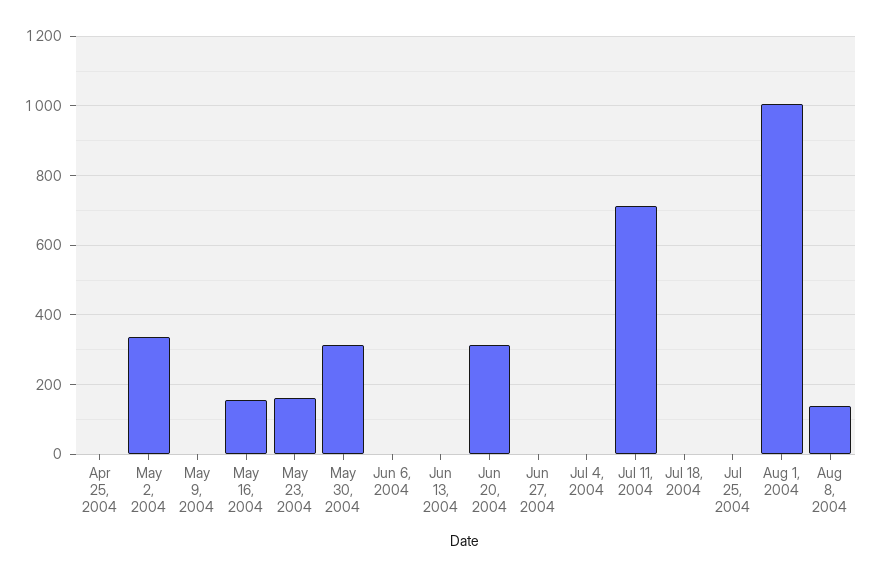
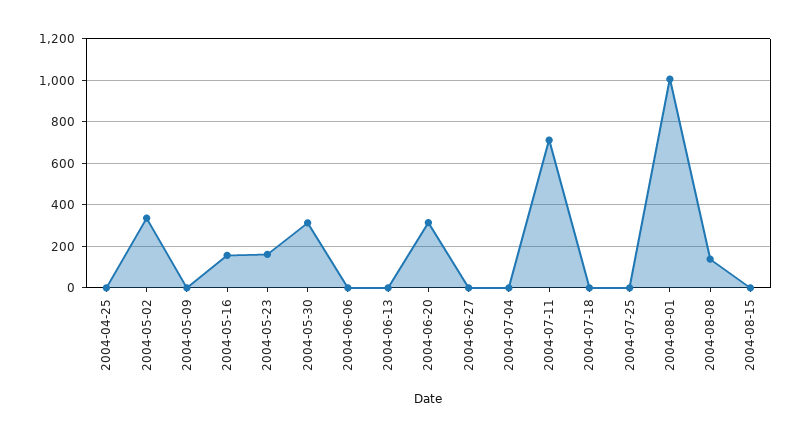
2004-08-15: none -> 0

